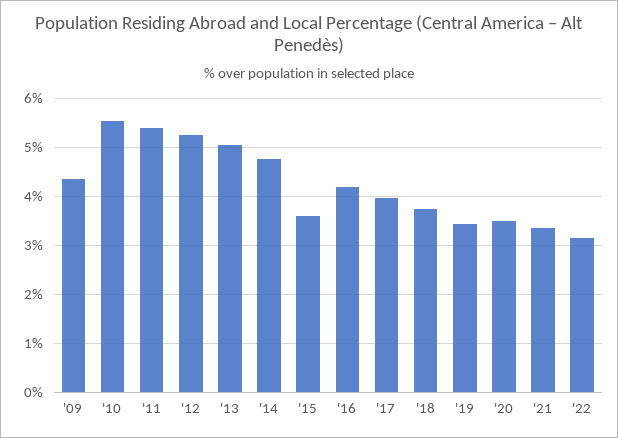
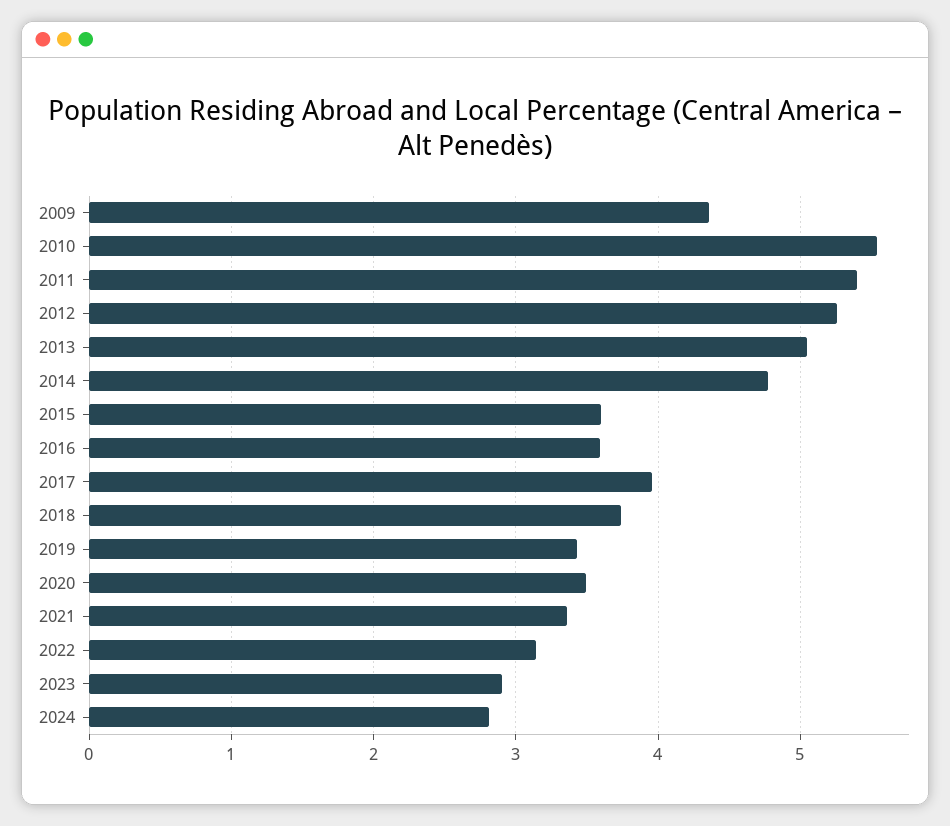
'16: 4.2 -> 3.6
2023: none -> 2.9
2024: none -> 2.8

